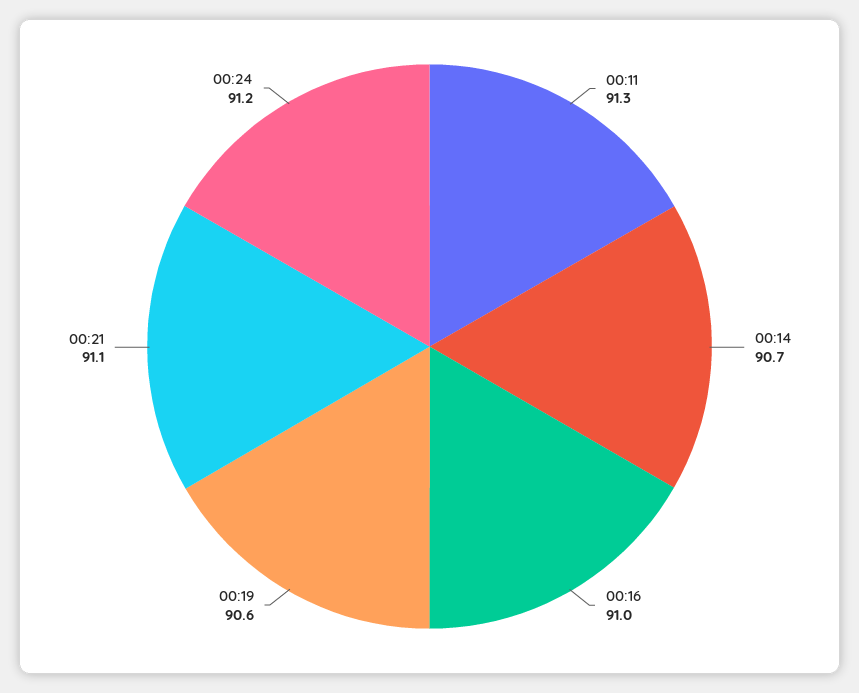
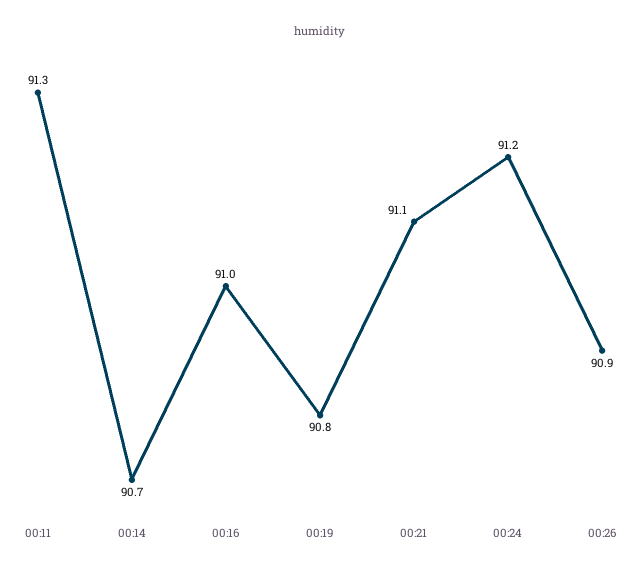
00:19: 90.6 -> 90.8
00:26: none -> 90.9

